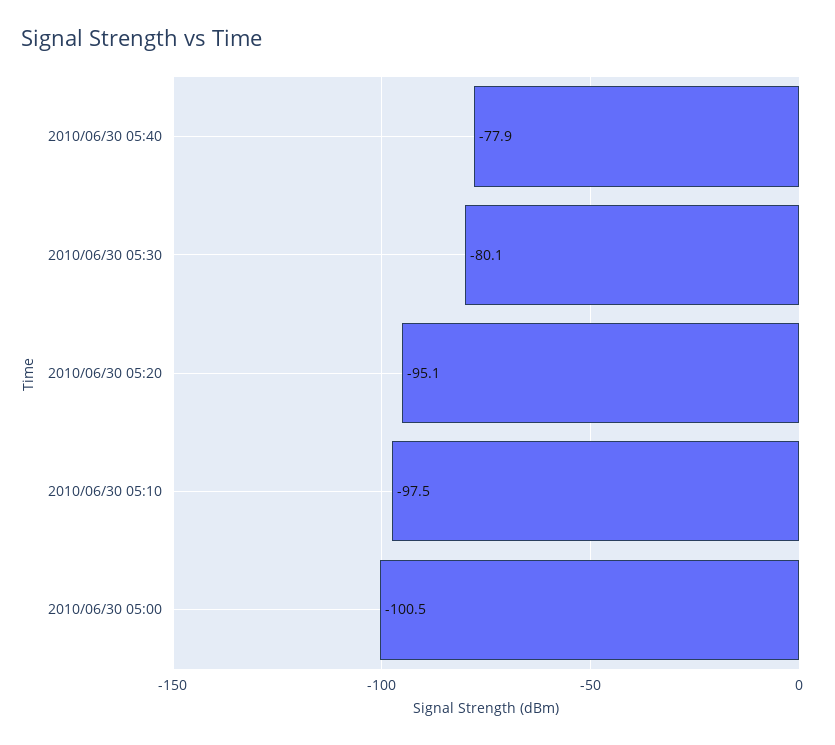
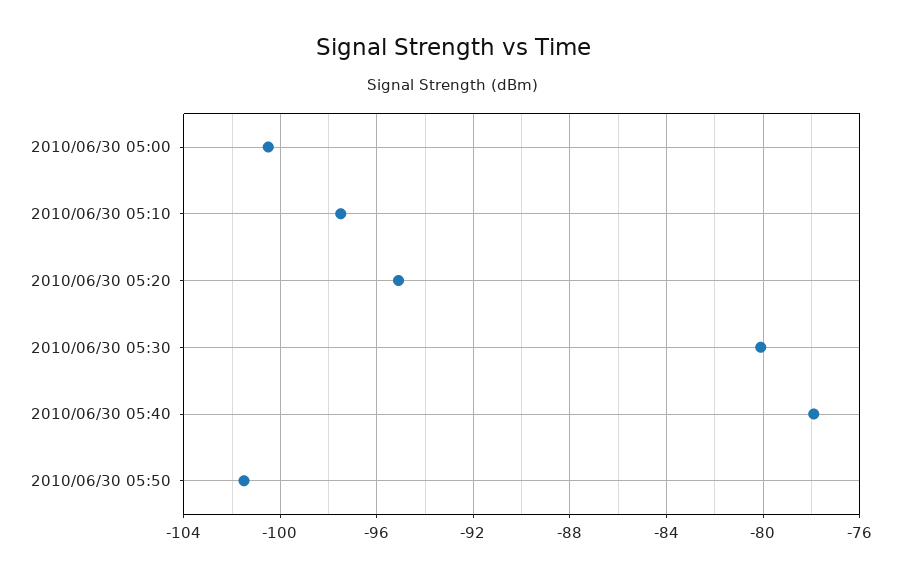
2010/06/30 05:50: none -> -101.5

